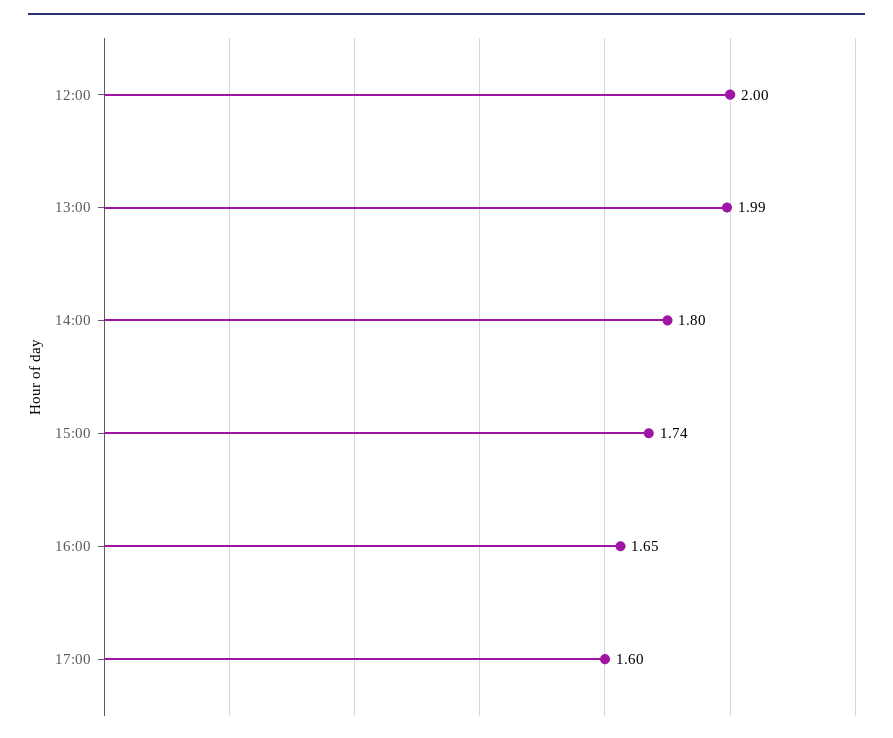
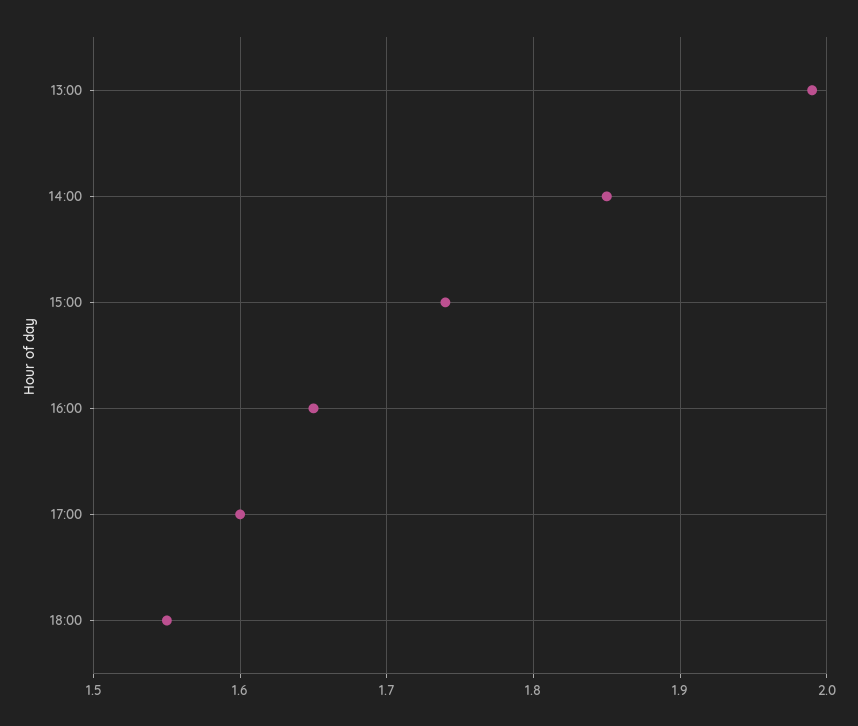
12:00: 2 -> none
14:00: 1.8 -> 1.85
18:00: none -> 1.55

